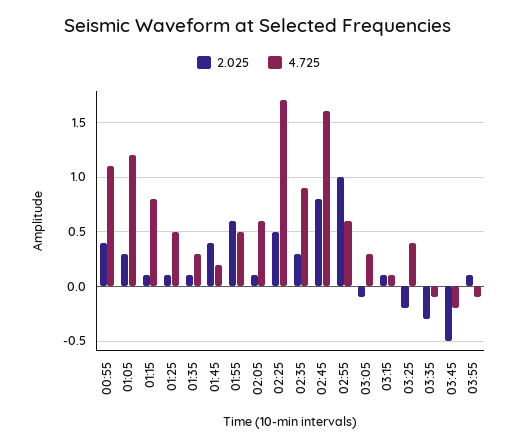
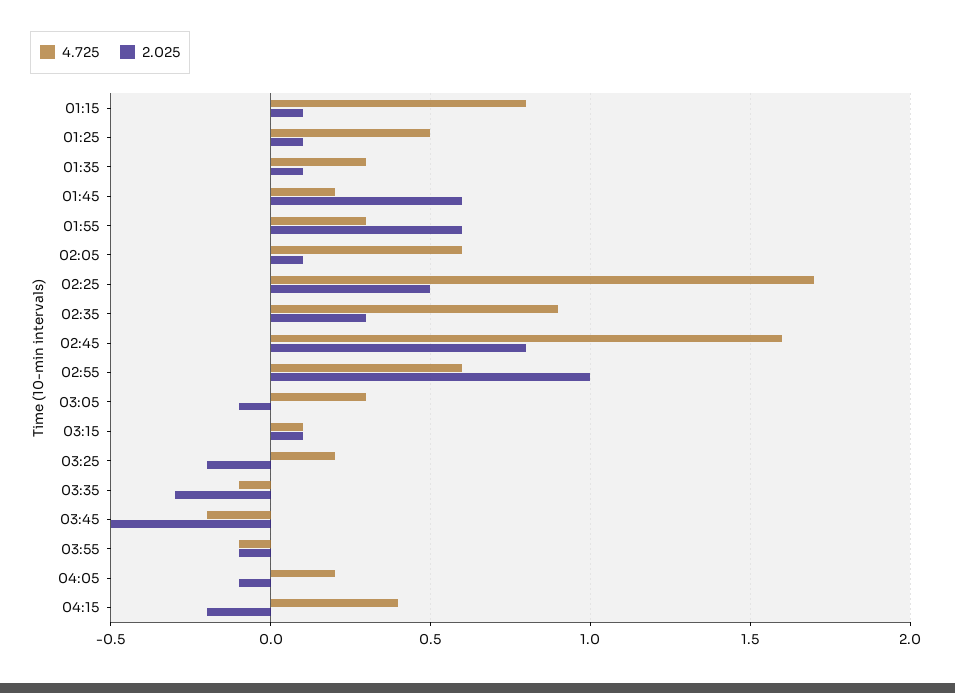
2.025, 00:55: 0.4 -> none
4.725, 00:55: 1.1 -> none
2.025, 01:05: 0.3 -> none
4.725, 01:05: 1.2 -> none
2.025, 01:45: 0.4 -> 0.6
4.725, 01:55: 0.5 -> 0.3
4.725, 03:25: 0.4 -> 0.2
2.025, 03:55: 0.1 -> -0.1
4.725, 04:05: none -> 0.2
2.025, 04:05: none -> -0.1
4.725, 04:15: none -> 0.4
2.025, 04:15: none -> -0.2

